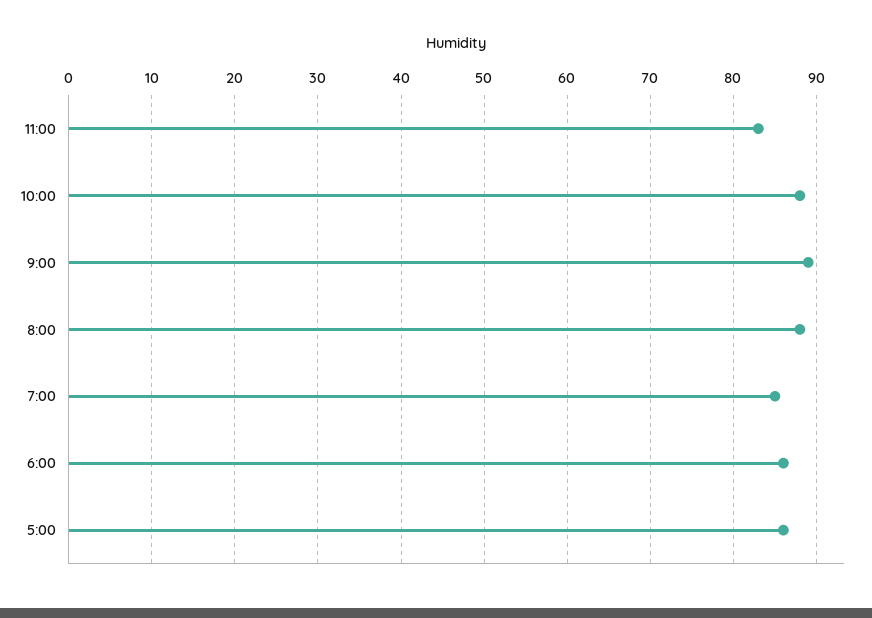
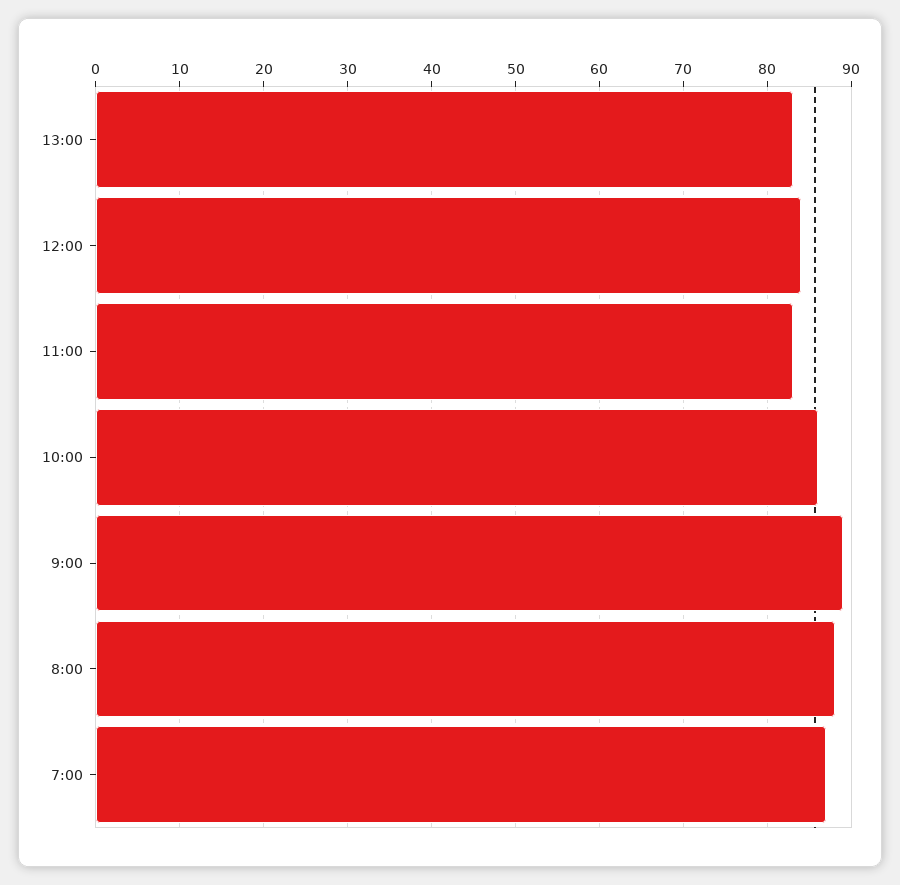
10:00: 88 -> 86
7:00: 85 -> 87
6:00: 86 -> none
5:00: 86 -> none
13:00: none -> 83
12:00: none -> 84

